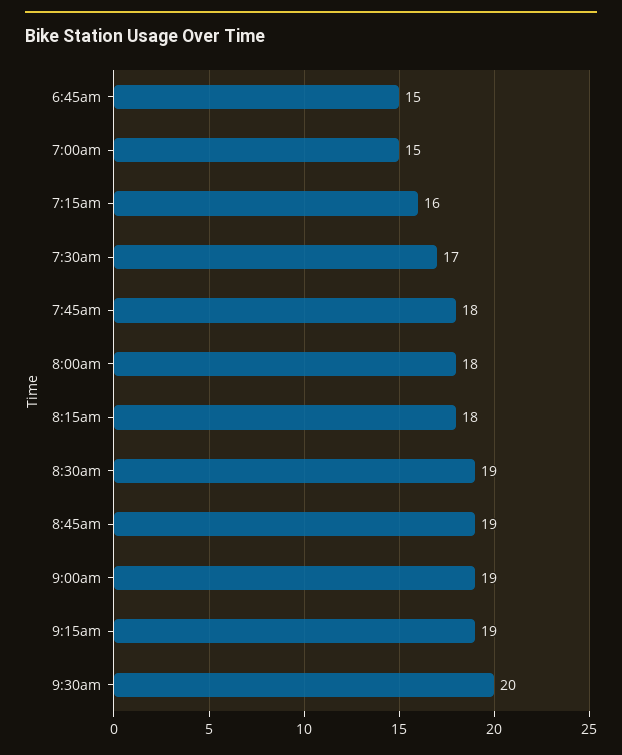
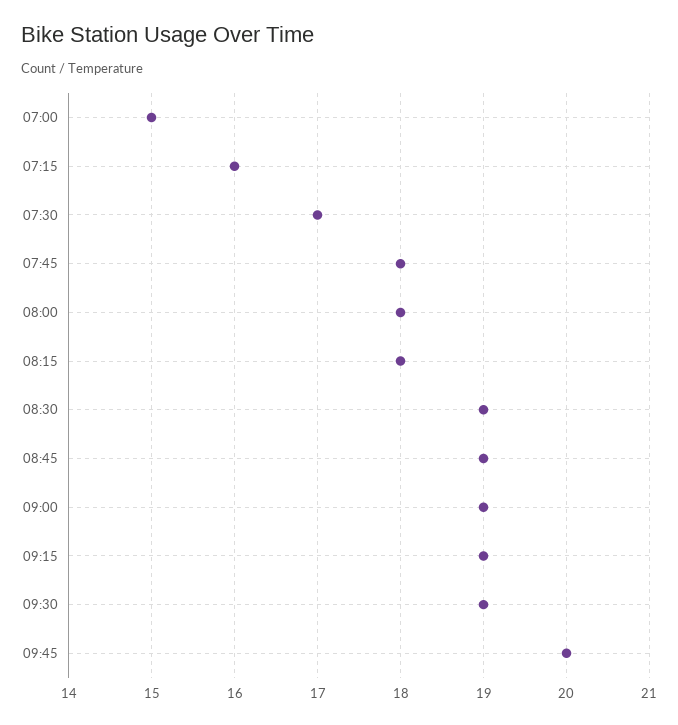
6:45am: 15 -> none
9:30am: 20 -> 19
09:45: none -> 20

